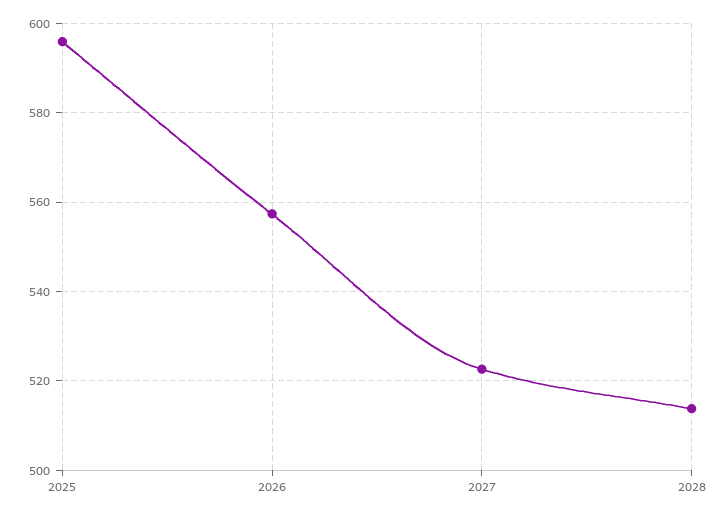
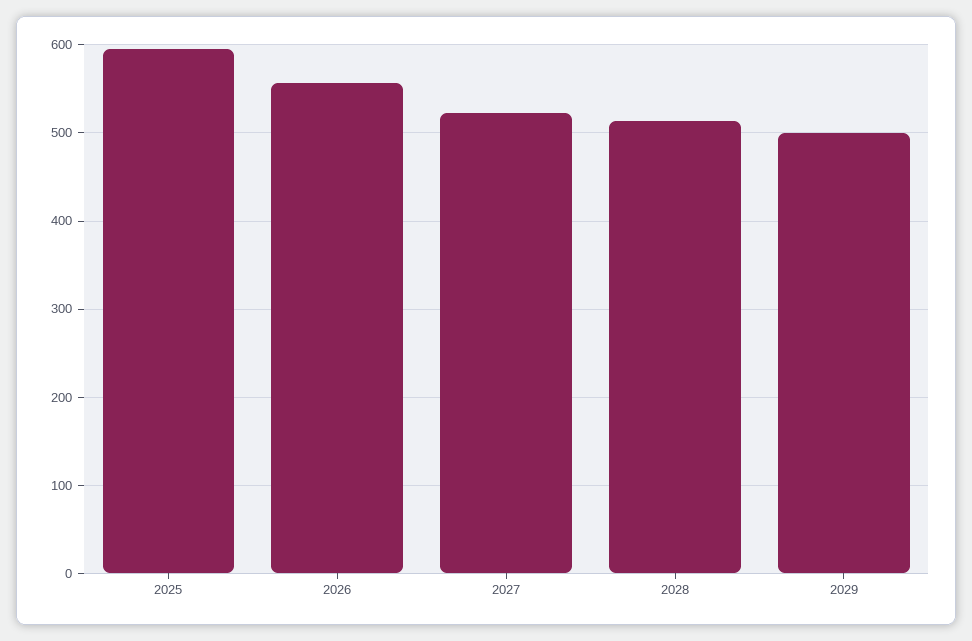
2029: none -> 500

